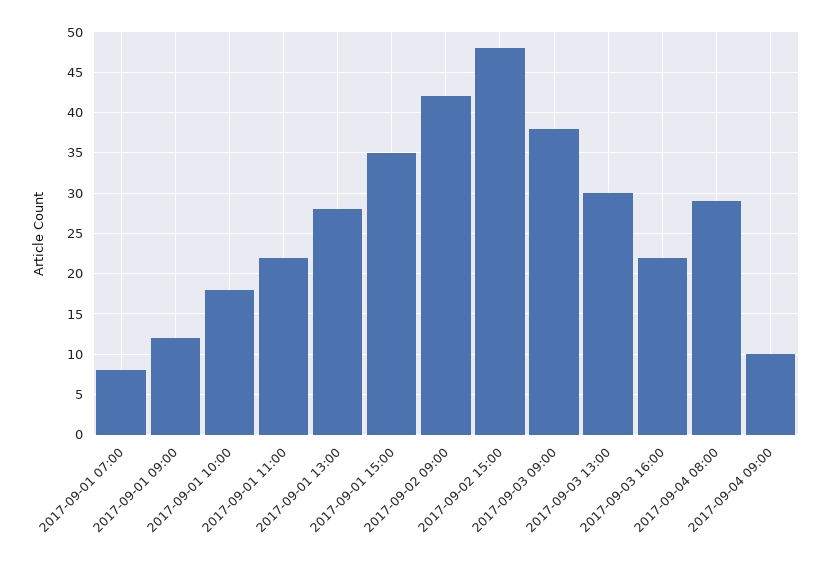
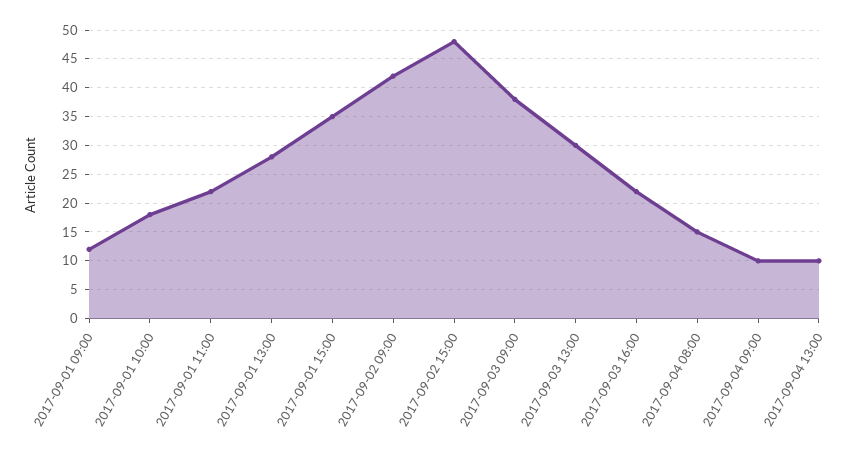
2017-09-01 07:00: 8 -> none
2017-09-04 08:00: 29 -> 15
2017-09-04 13:00: none -> 10

